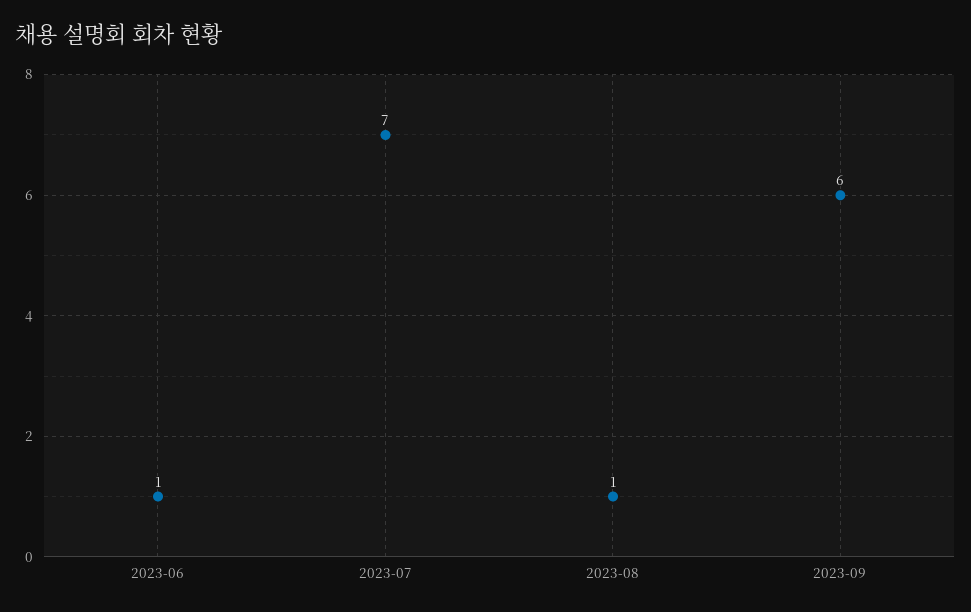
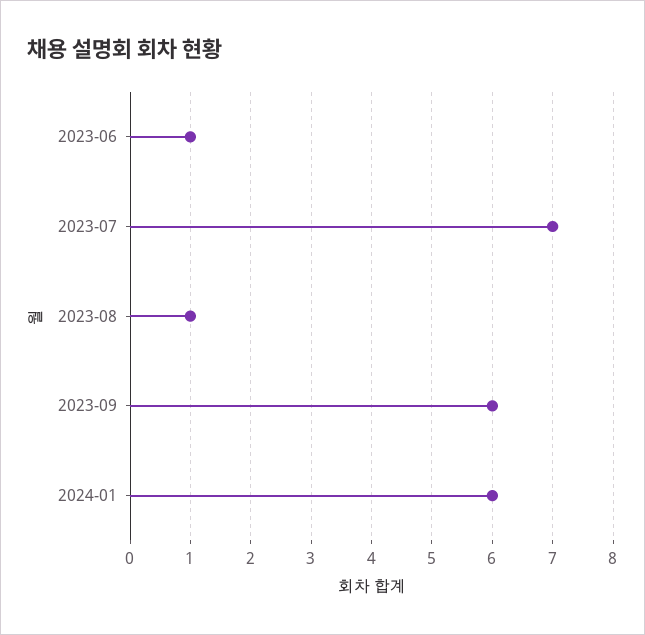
2024-01: none -> 6

